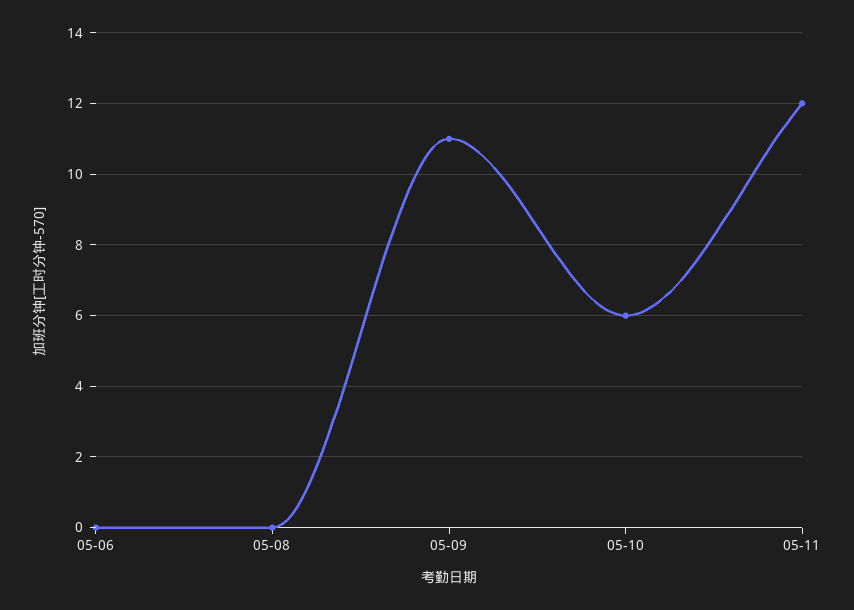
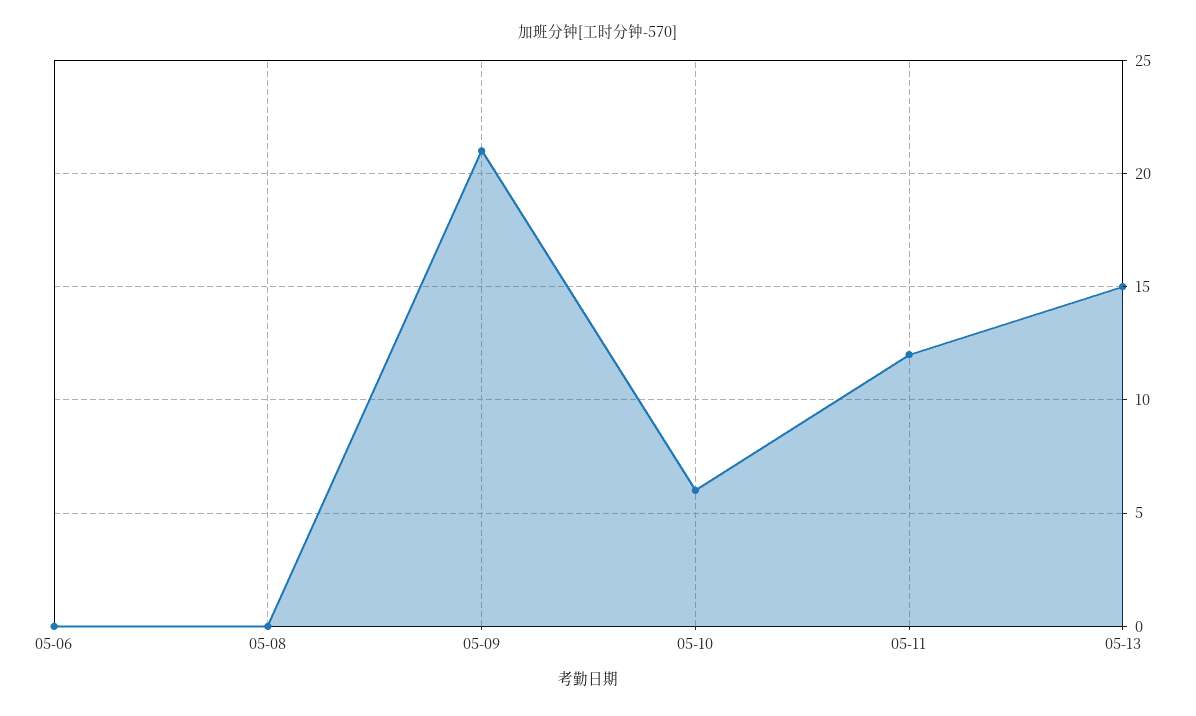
05-09: 11 -> 21
05-13: none -> 15

